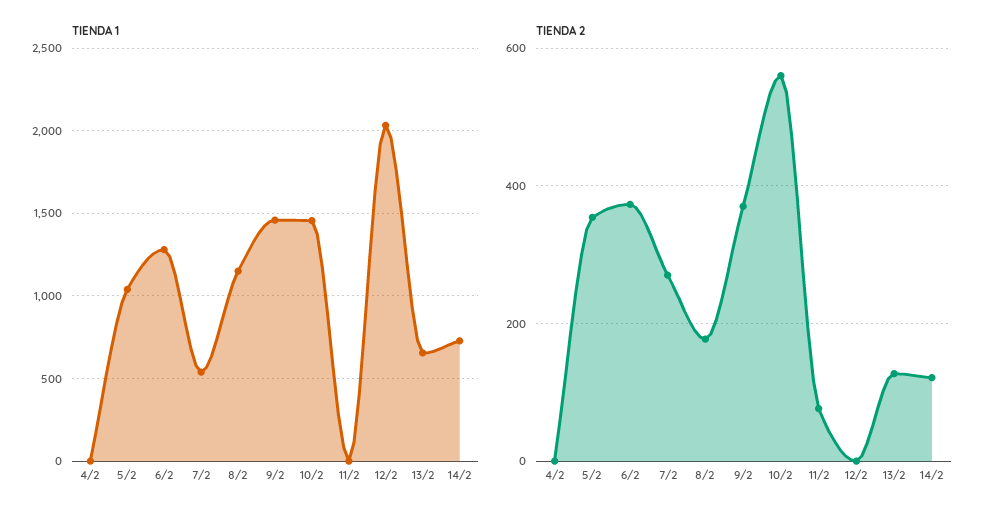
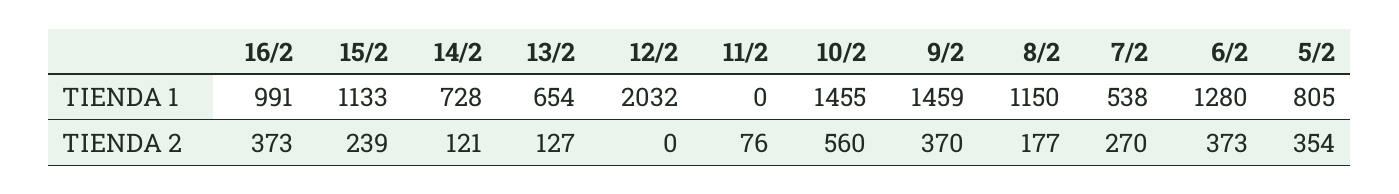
TIENDA 1, 4/2: 0 -> none
TIENDA 1, 5/2: 1050 -> 805
TIENDA 2, 4/2: 0 -> none
TIENDA 1, 16/2: none -> 991
TIENDA 1, 15/2: none -> 1133
TIENDA 2, 16/2: none -> 373
TIENDA 2, 15/2: none -> 239

